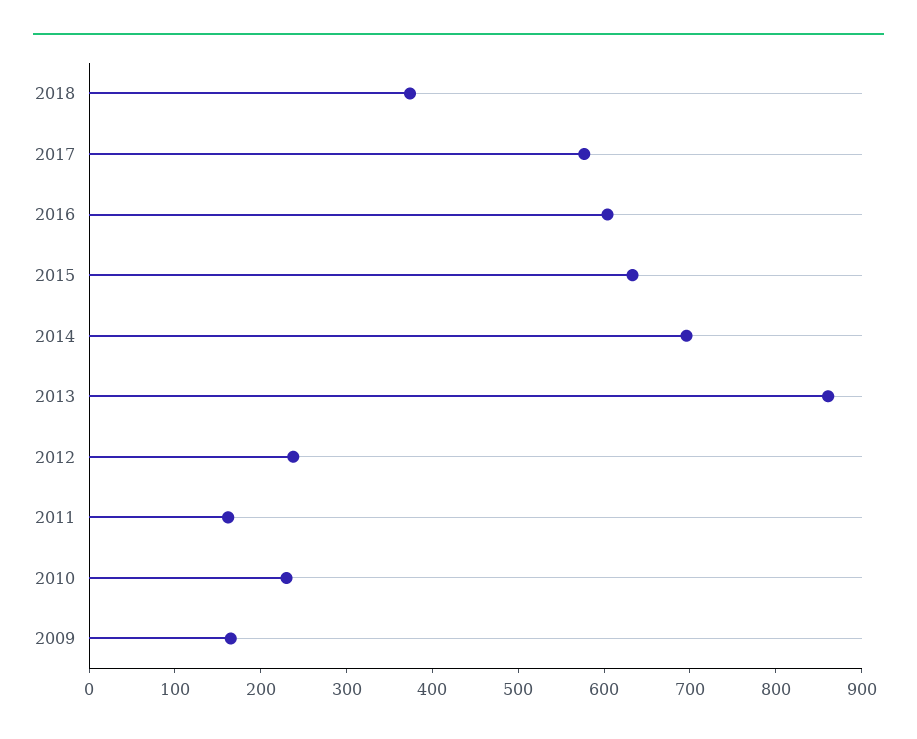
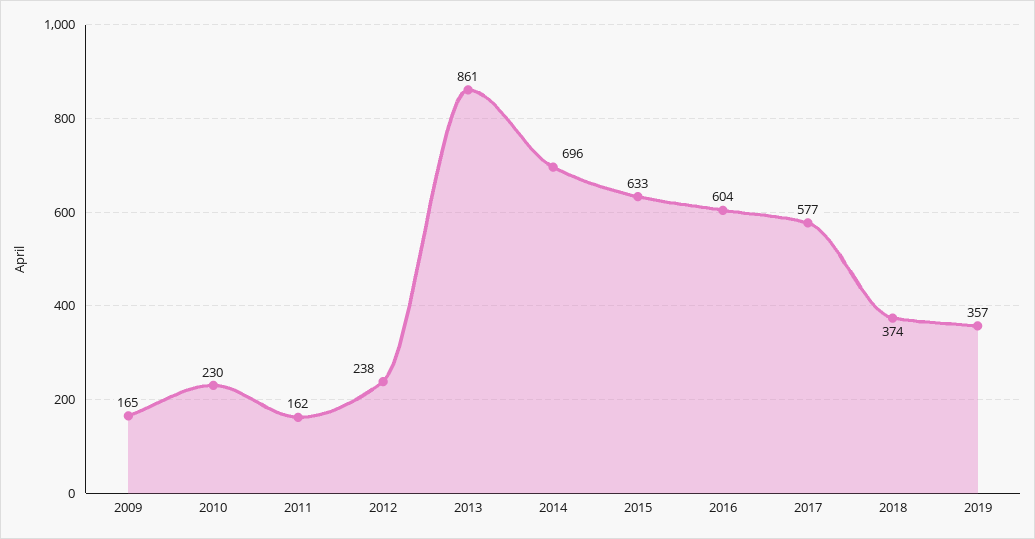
2019: none -> 357

